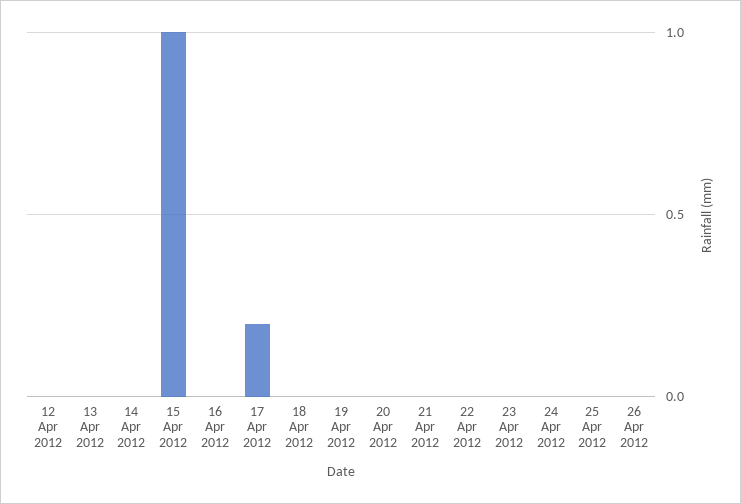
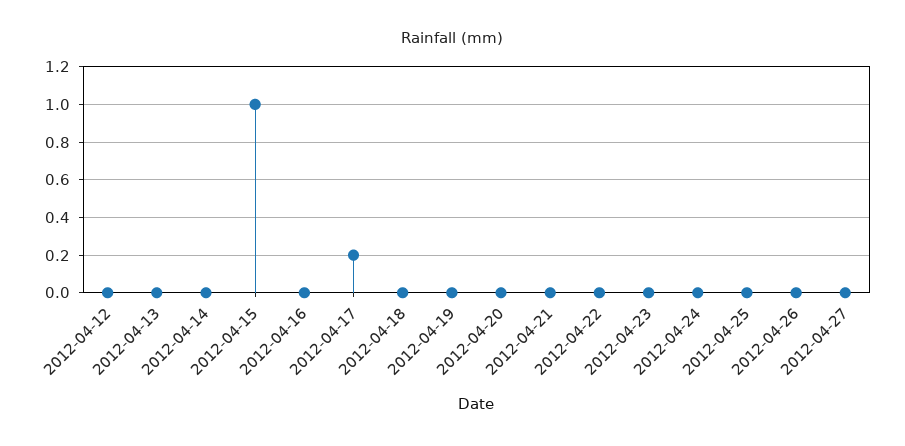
2012-04-27: none -> 0

